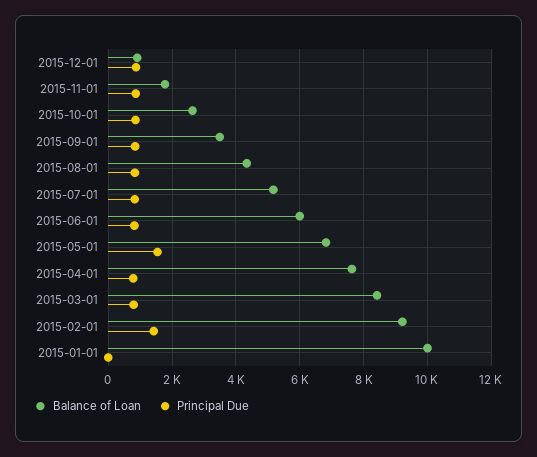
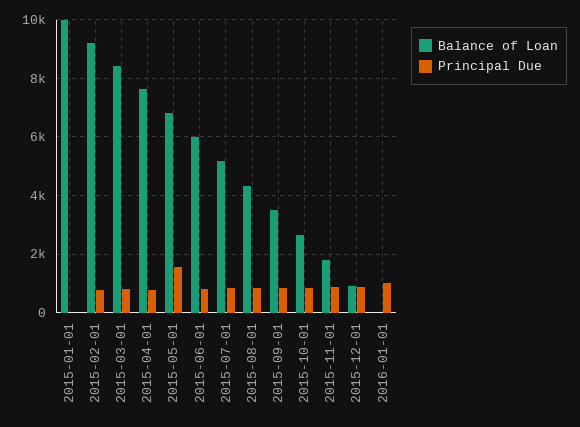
Principal Due, 2015-02-01: 1400 -> 750
Balance of Loan, 2016-01-01: none -> 0
Principal Due, 2016-01-01: none -> 1000

